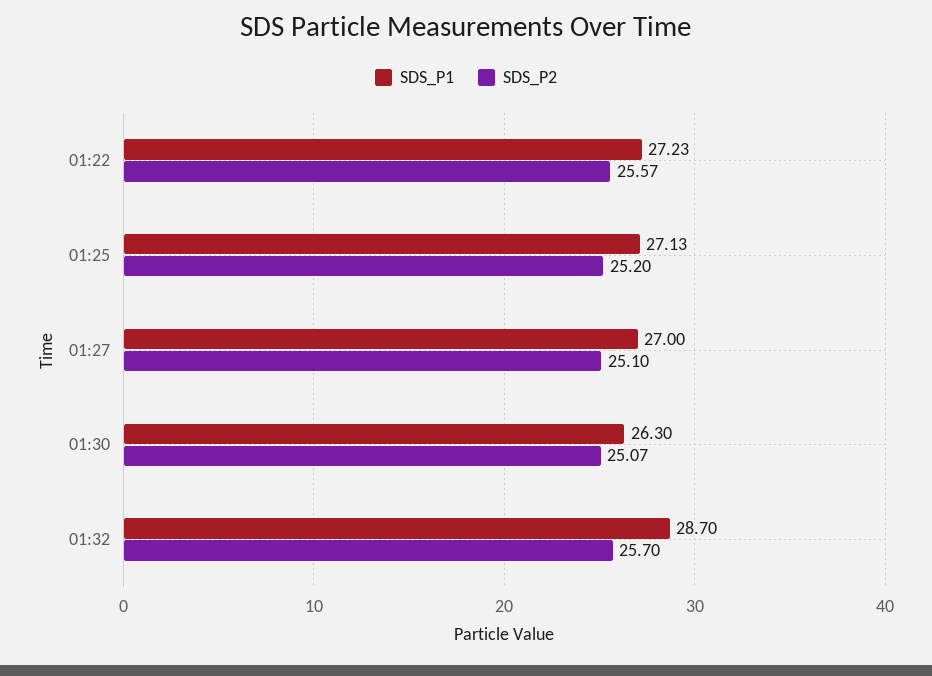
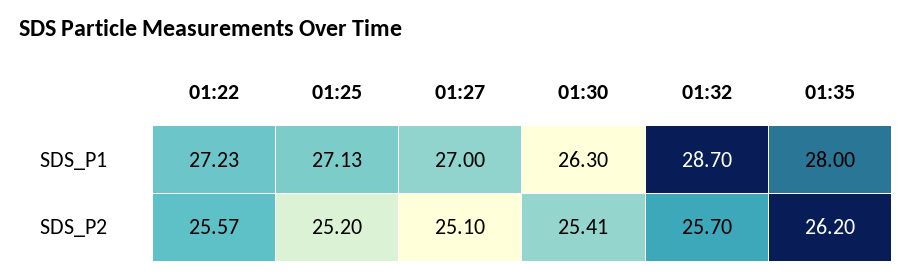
SDS_P2, 01:30: 25.07 -> 25.41
SDS_P1, 01:35: none -> 28
SDS_P2, 01:35: none -> 26.2

